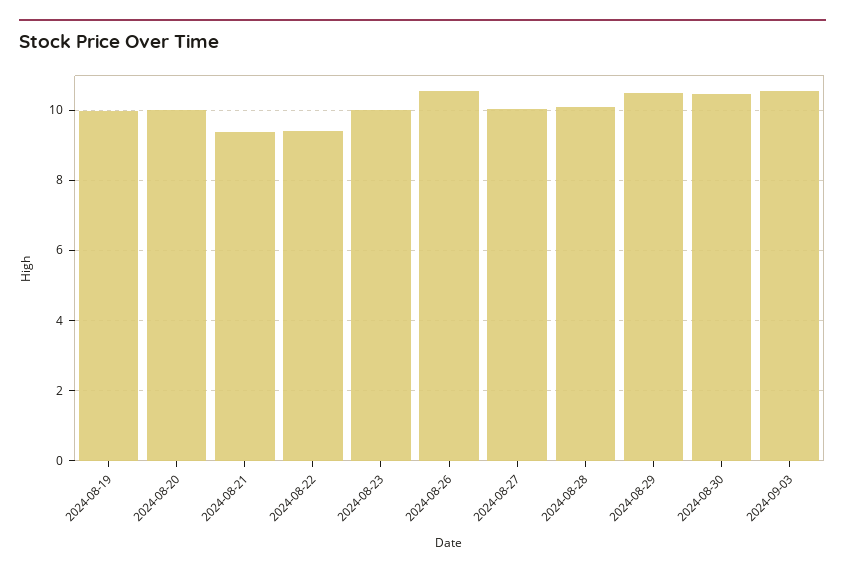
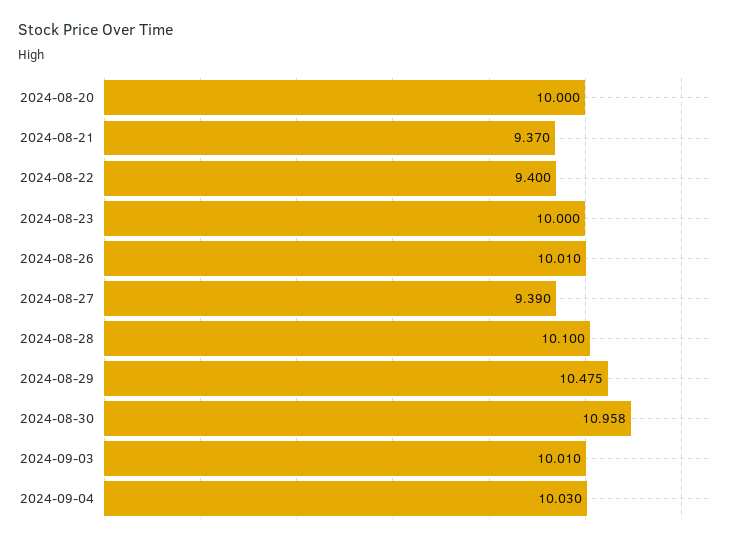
2024-08-19: 10 -> none
2024-08-26: 10.6 -> 10.01
2024-08-27: 10 -> 9.39
2024-08-30: 10.4 -> 10.958
2024-09-03: 10.6 -> 10.01
2024-09-04: none -> 10.03

